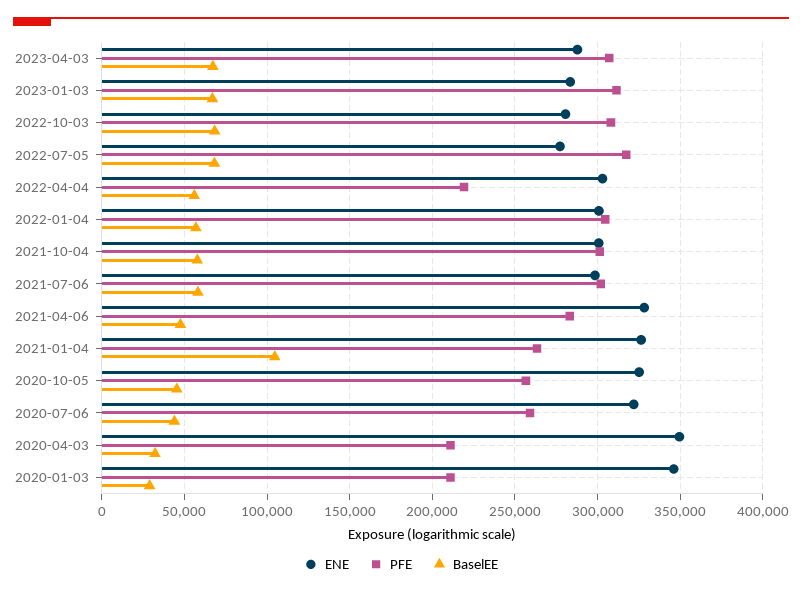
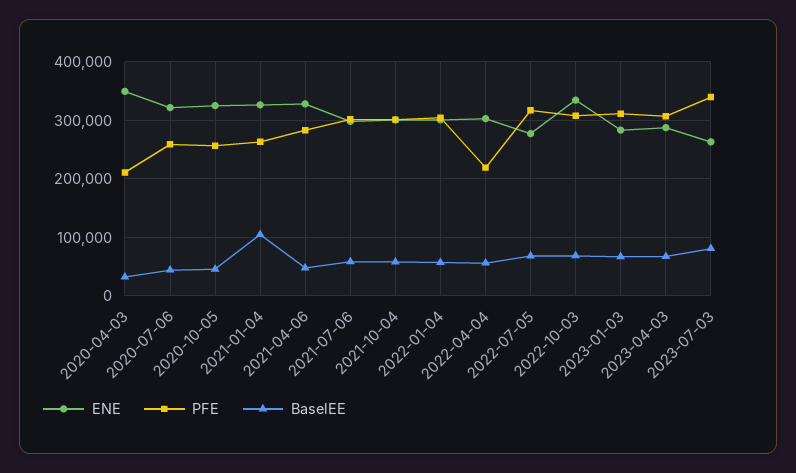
ENE, 2022-10-03: 280000 -> 340000
ENE, 2020-01-03: 345000 -> none
PFE, 2020-01-03: 210000 -> none
BaselEE, 2020-01-03: 30000 -> none
ENE, 2023-07-03: none -> 260000
PFE, 2023-07-03: none -> 340000
BaselEE, 2023-07-03: none -> 80000

